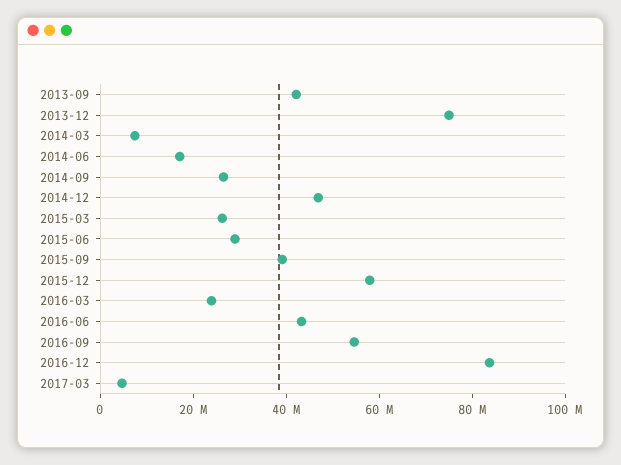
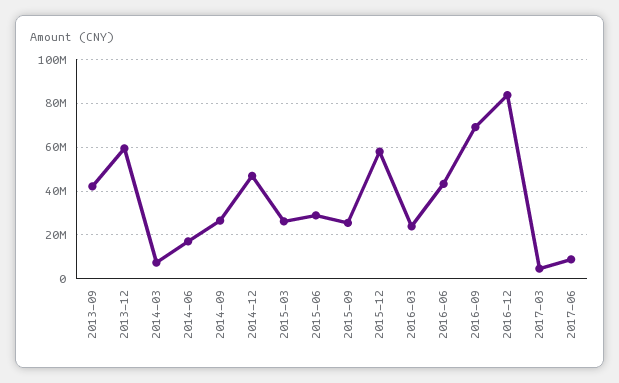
2013-12: 75000000 -> 60000000
2015-09: 40000000 -> 25000000
2016-09: 55000000 -> 70000000
2017-06: none -> 10000000

